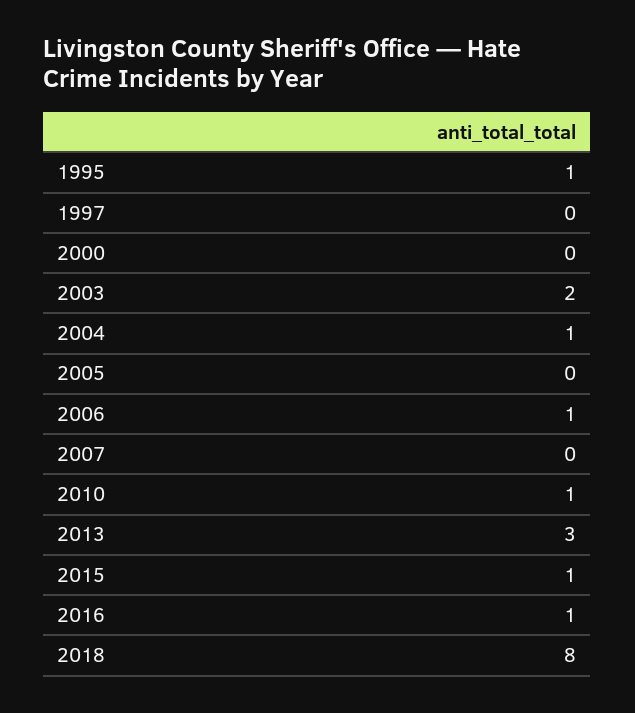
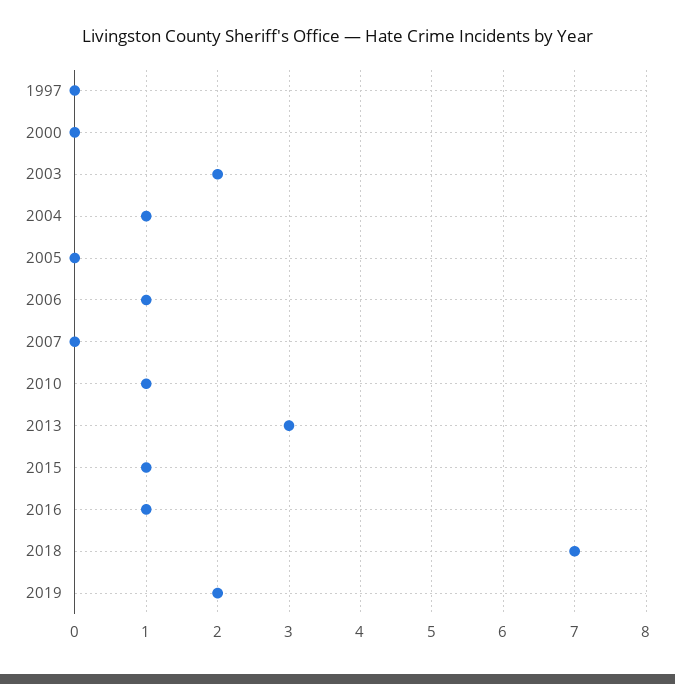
1995: 1 -> none
2018: 8 -> 7
2019: none -> 2

